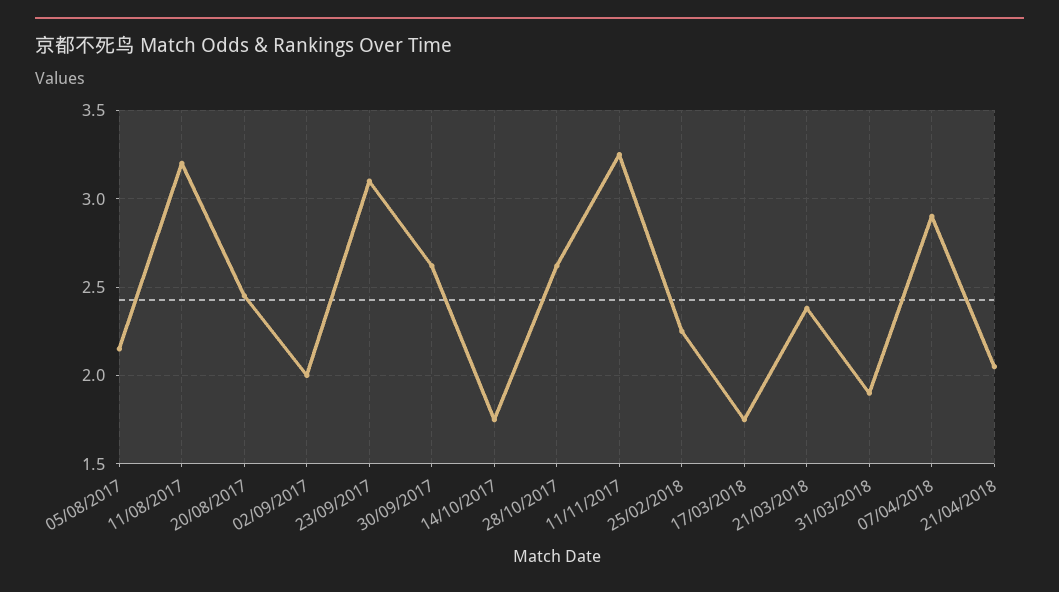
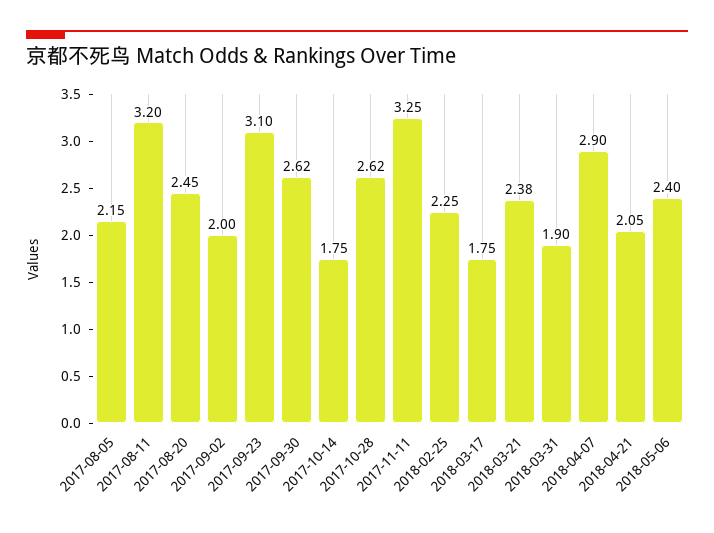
2018-05-06: none -> 2.4

